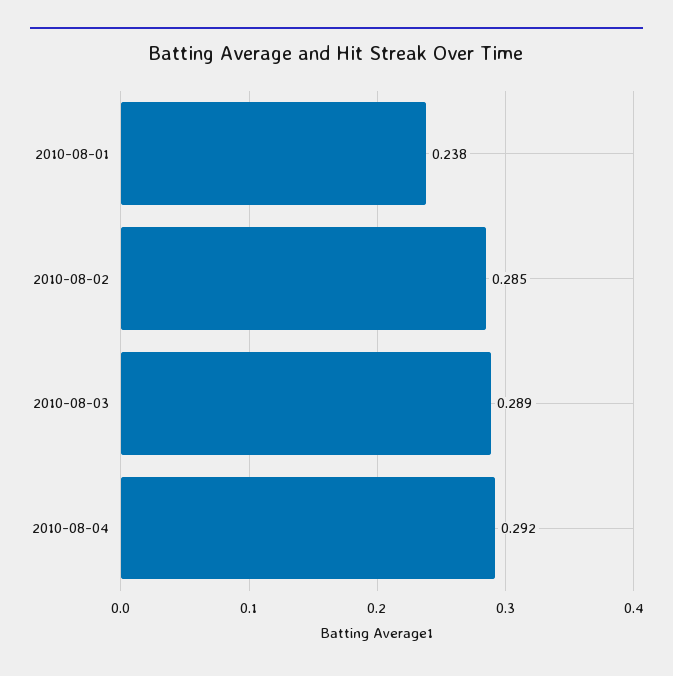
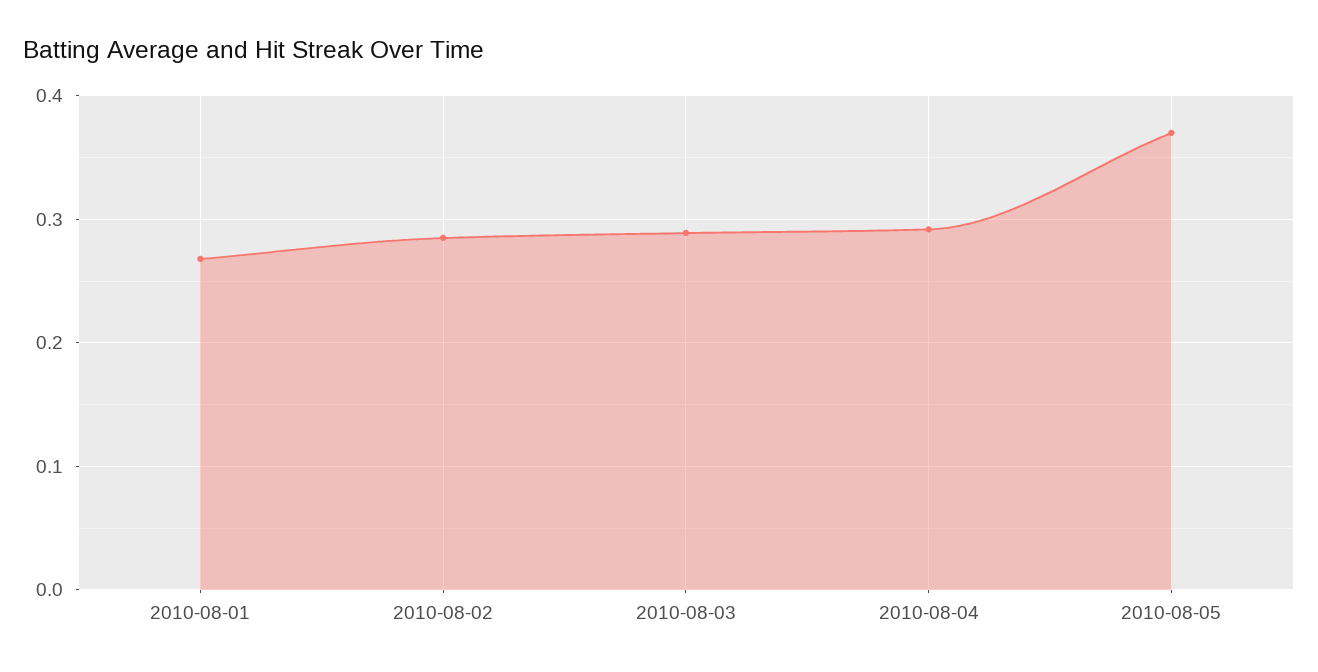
2010-08-01: 0.238 -> 0.27
2010-08-05: none -> 0.37

